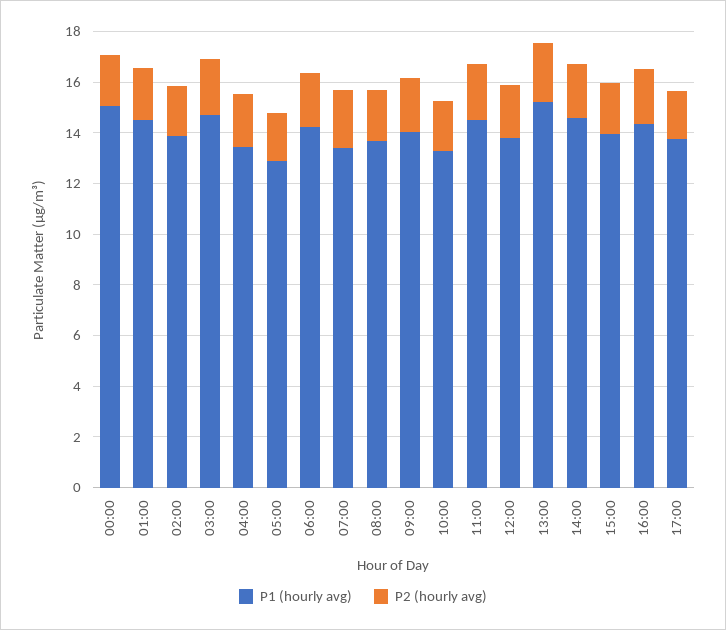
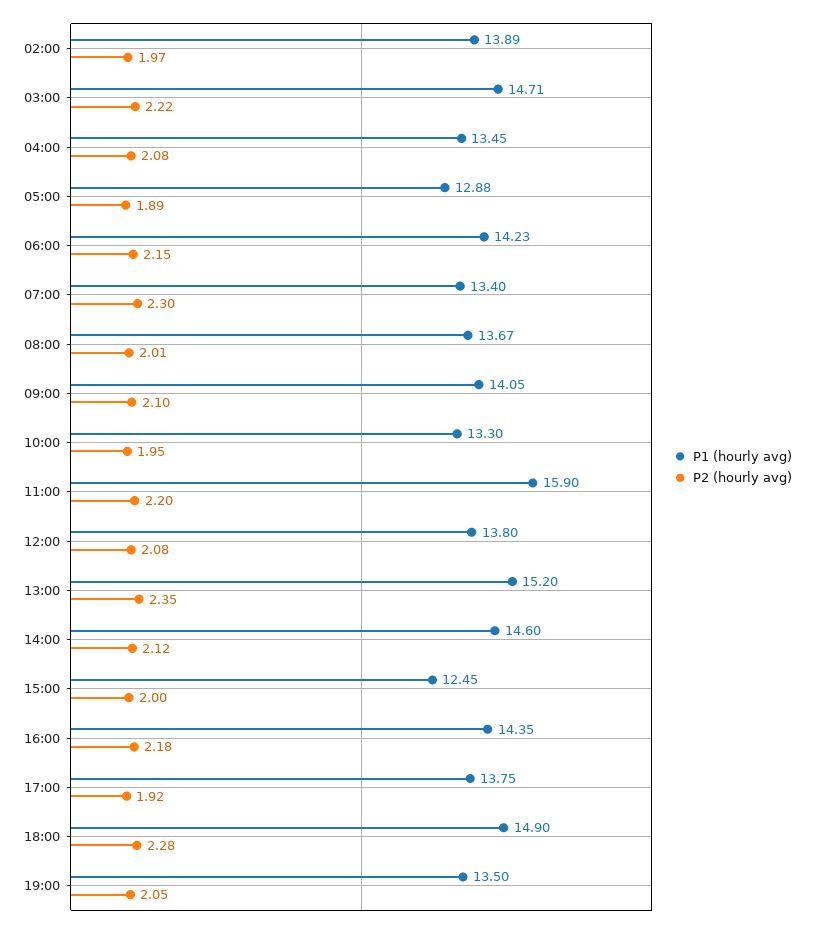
P1 (hourly avg), 00:00: 15 -> none
P2 (hourly avg), 00:00: 2 -> none
P1 (hourly avg), 01:00: 14.5 -> none
P2 (hourly avg), 01:00: 2 -> none
P1 (hourly avg), 11:00: 14.5 -> 15.9
P1 (hourly avg), 15:00: 14 -> 12.45
P1 (hourly avg), 18:00: none -> 14.9
P2 (hourly avg), 18:00: none -> 2.28
P1 (hourly avg), 19:00: none -> 13.5
P2 (hourly avg), 19:00: none -> 2.05

